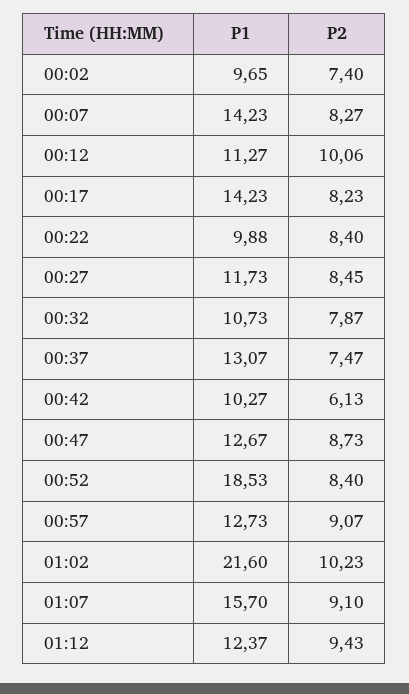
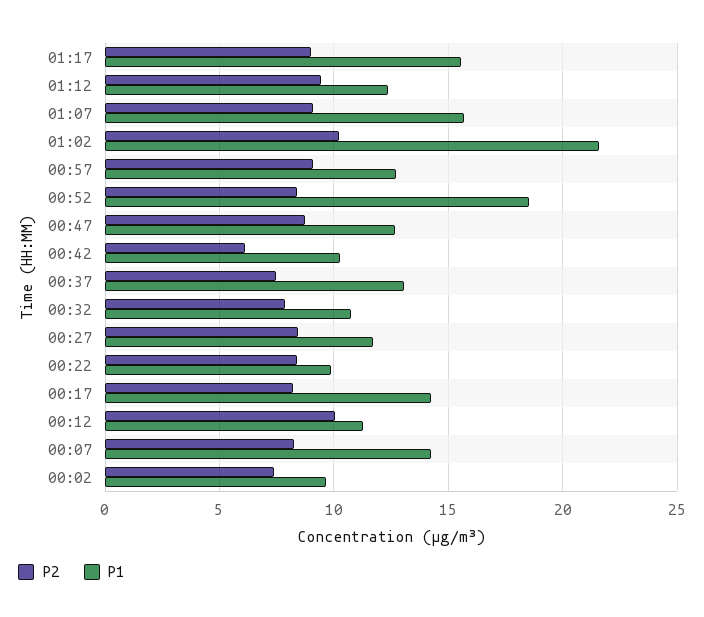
P2, 01:17: none -> 9
P1, 01:17: none -> 15.5

